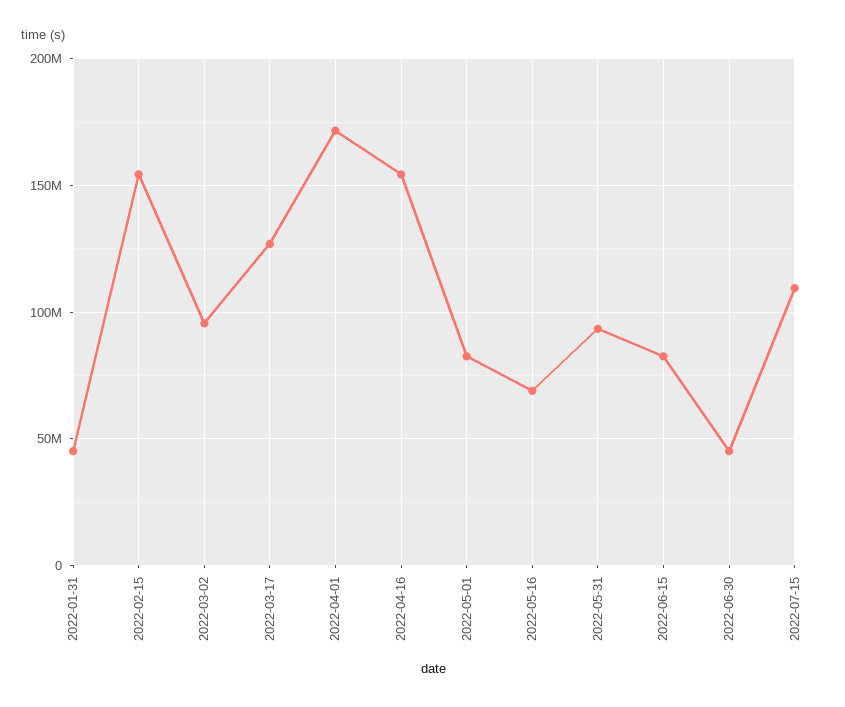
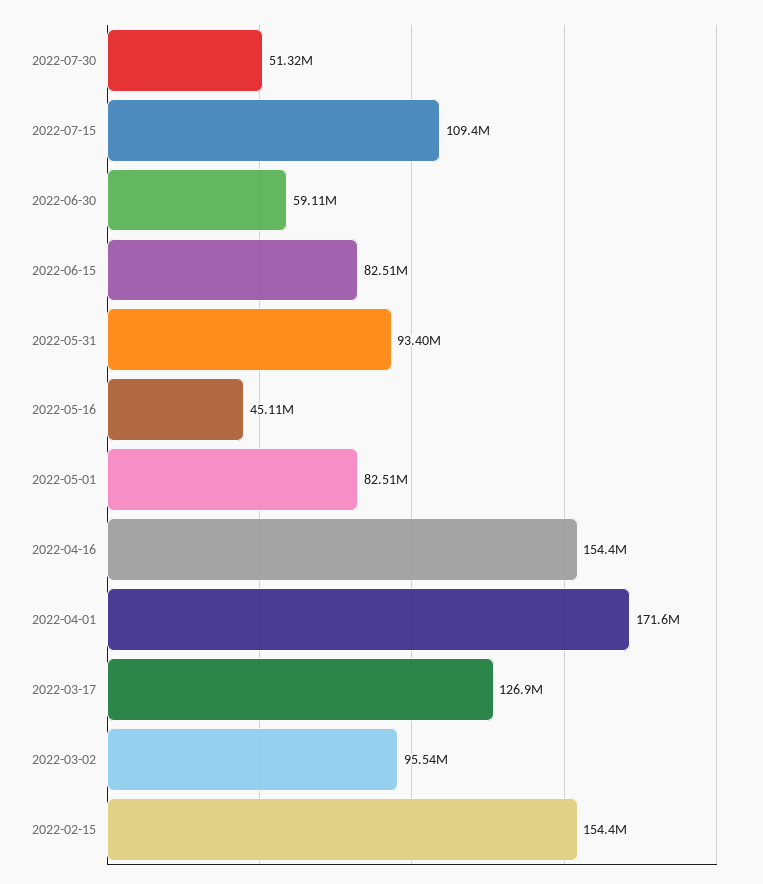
2022-01-31: 45000000 -> none
2022-05-16: 70000000 -> 45110000
2022-06-30: 45000000 -> 59110000
2022-07-30: none -> 51320000

